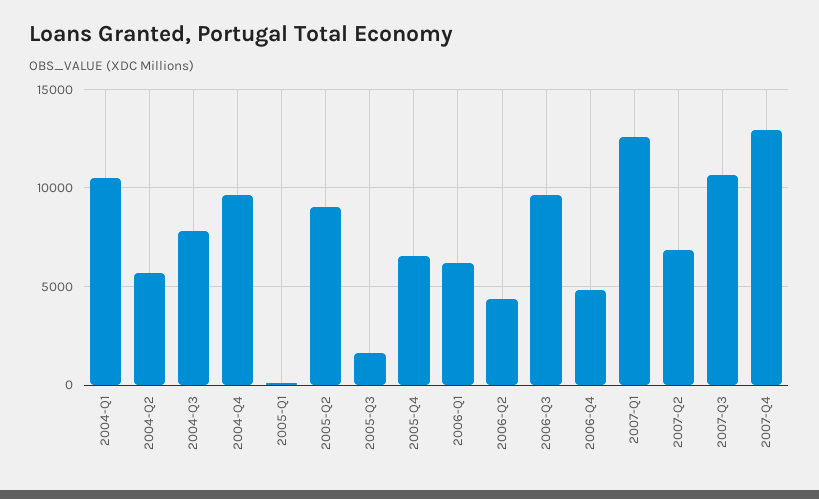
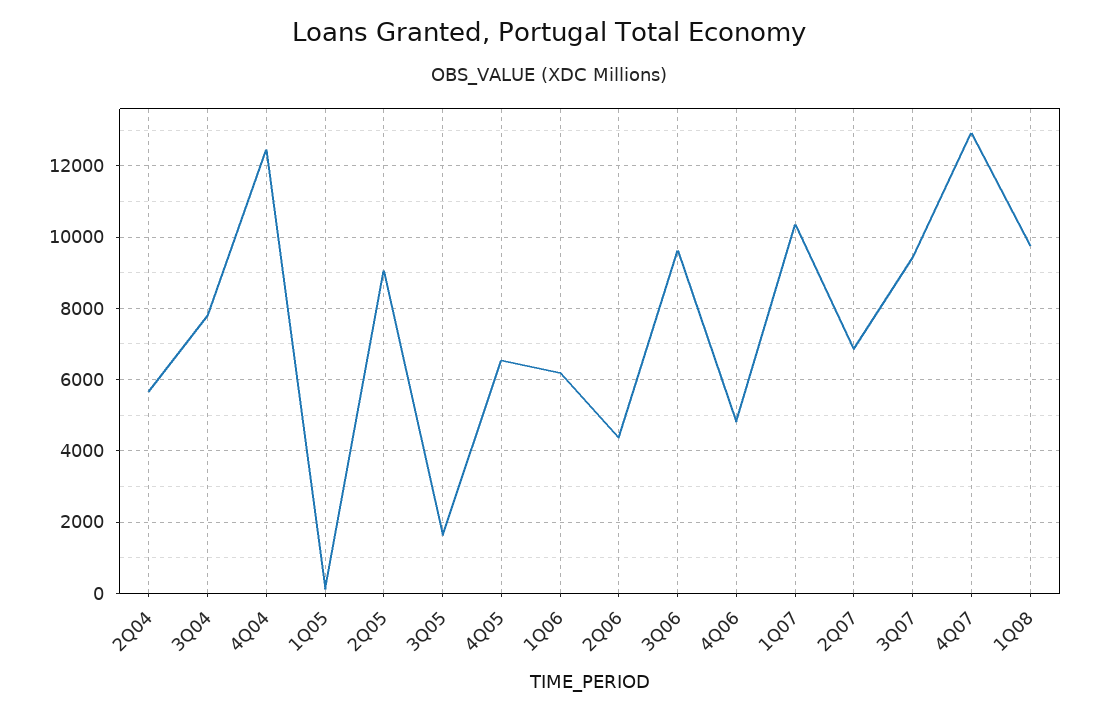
2004-Q1: 10500 -> none
2004-Q4: 9500 -> 12400
2007-Q1: 12500 -> 10400
2007-Q3: 10500 -> 9400
1Q08: none -> 9800

